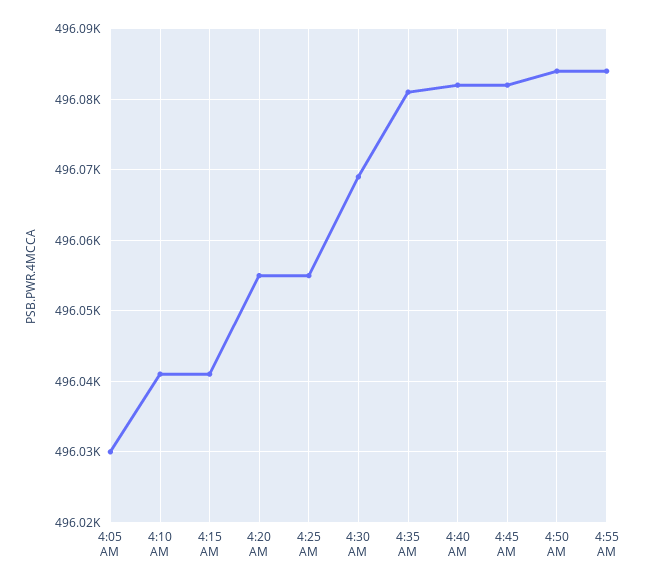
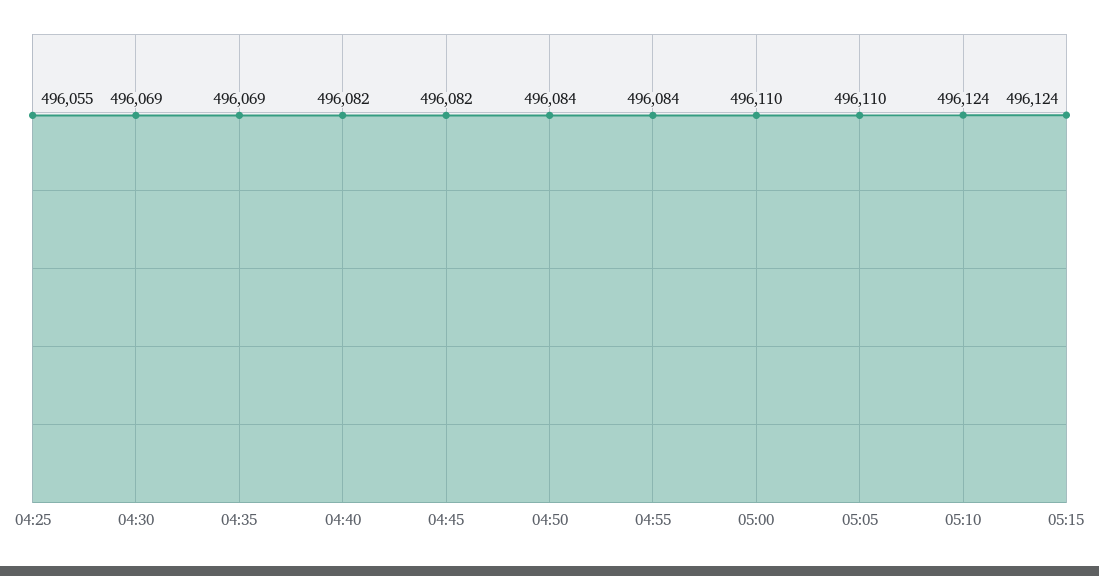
4:05 AM: 496030 -> none
4:10 AM: 496041 -> none
4:15 AM: 496041 -> none
4:20 AM: 496055 -> none
4:35 AM: 496081 -> 496069
05:00: none -> 496110
05:05: none -> 496110
05:10: none -> 496124
05:15: none -> 496124

